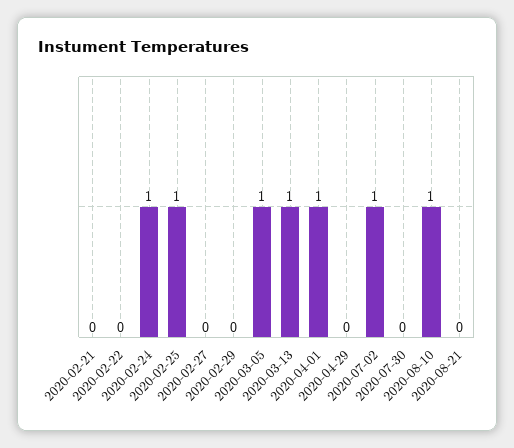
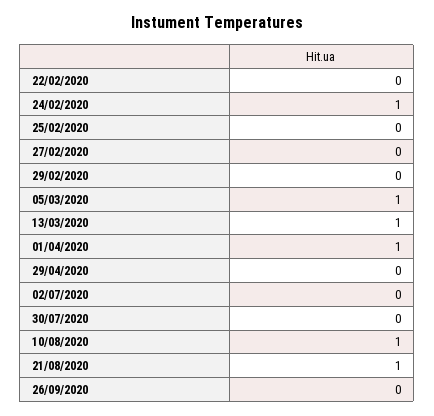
2020-02-21: 0 -> none
2020-02-25: 1 -> 0
2020-07-02: 1 -> 0
2020-08-21: 0 -> 1
26/09/2020: none -> 0

